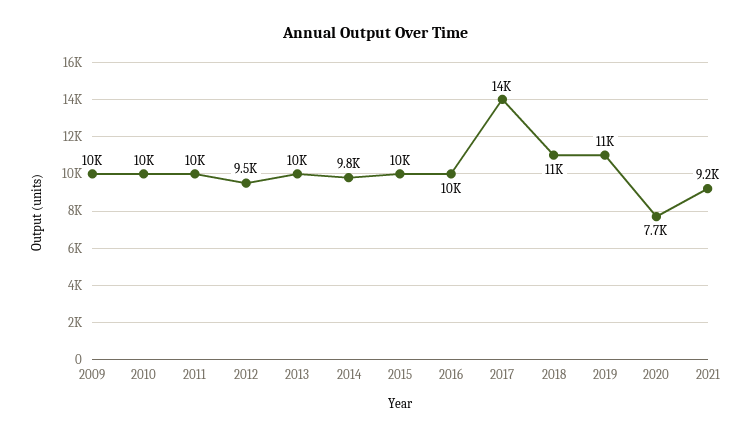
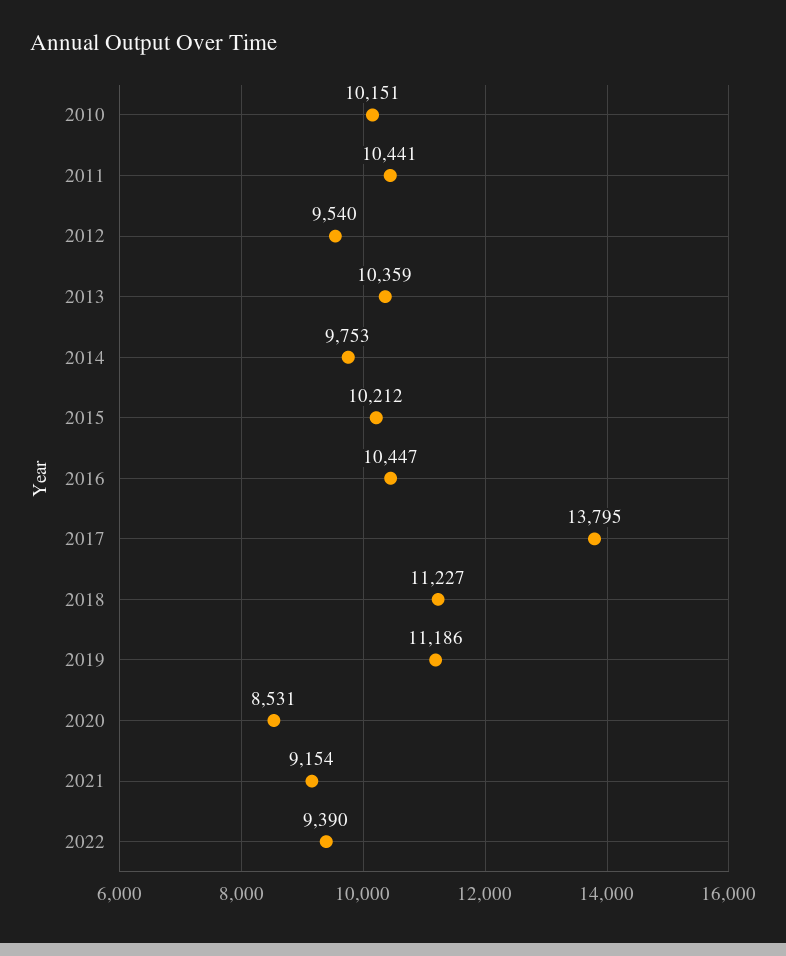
2009: 10000 -> none
2020: 7700 -> 8531
2022: none -> 9390

